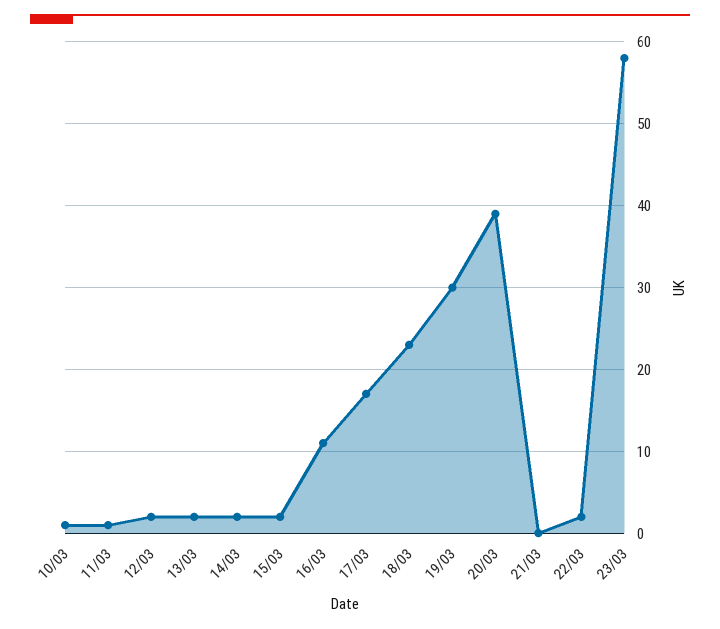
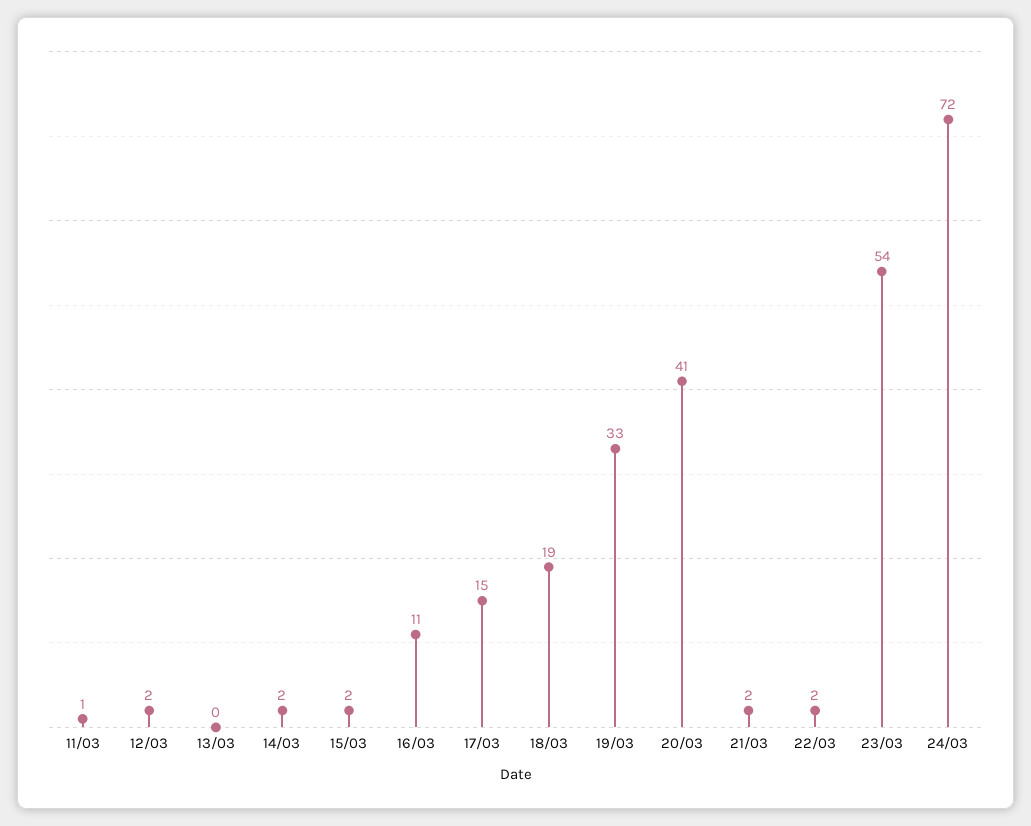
10/03: 1 -> none
13/03: 2 -> 0
17/03: 17 -> 15
18/03: 23 -> 19
19/03: 30 -> 33
20/03: 39 -> 41
21/03: 0 -> 2
23/03: 58 -> 54
24/03: none -> 72

